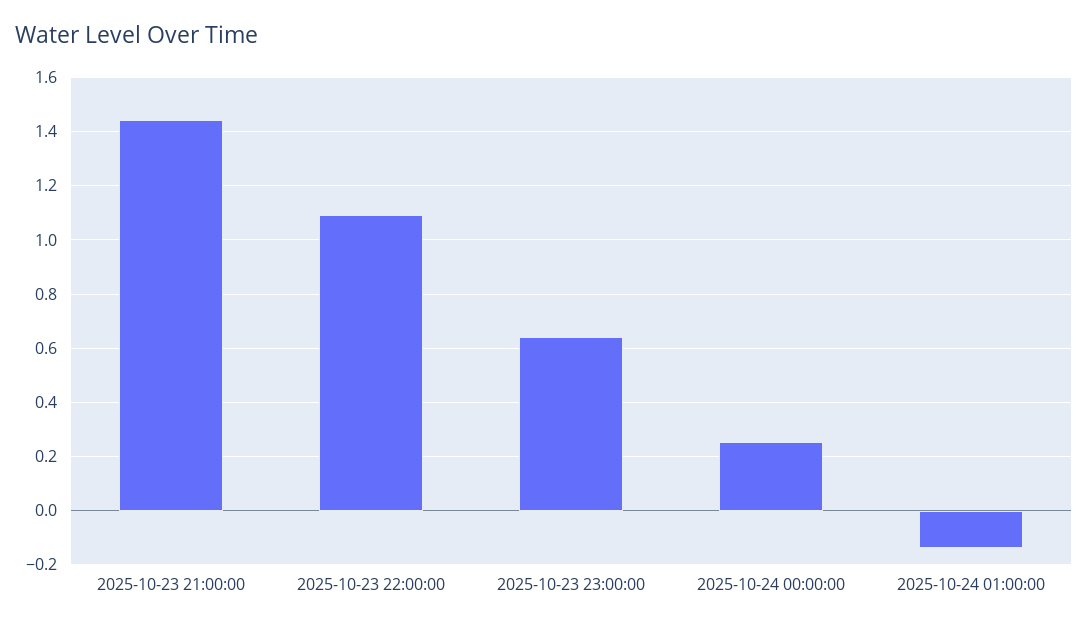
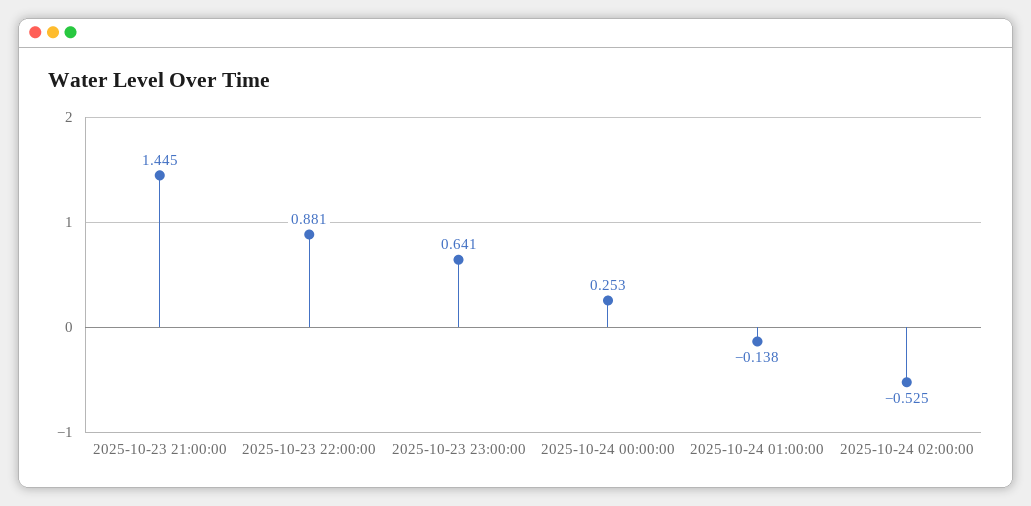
2025-10-23 22:00:00: 1.1 -> 0.881
2025-10-24 02:00:00: none -> -0.525

